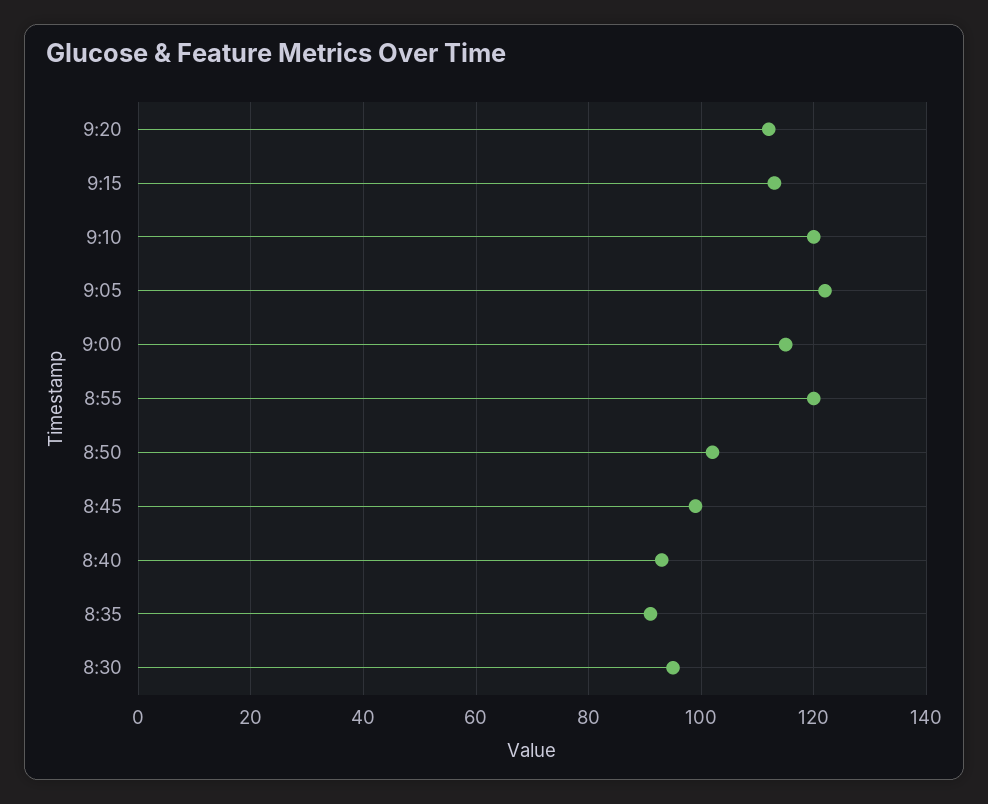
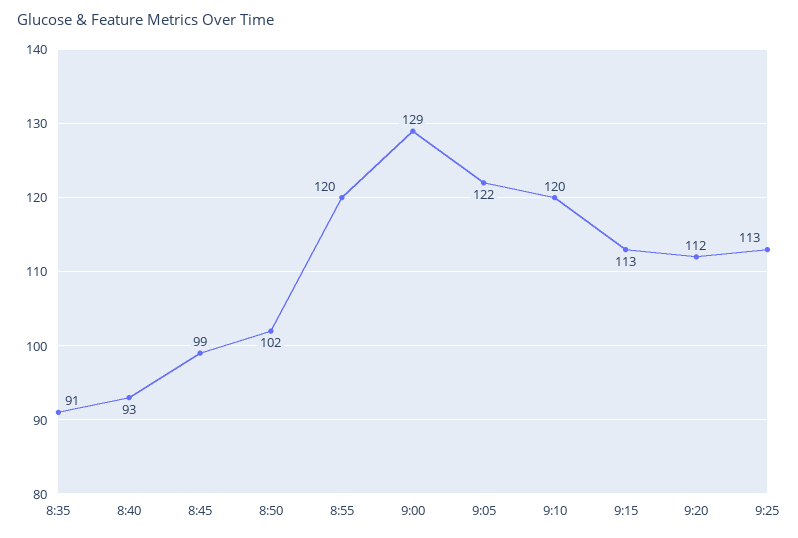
9:00: 115 -> 129
8:30: 95 -> none
9:25: none -> 113

